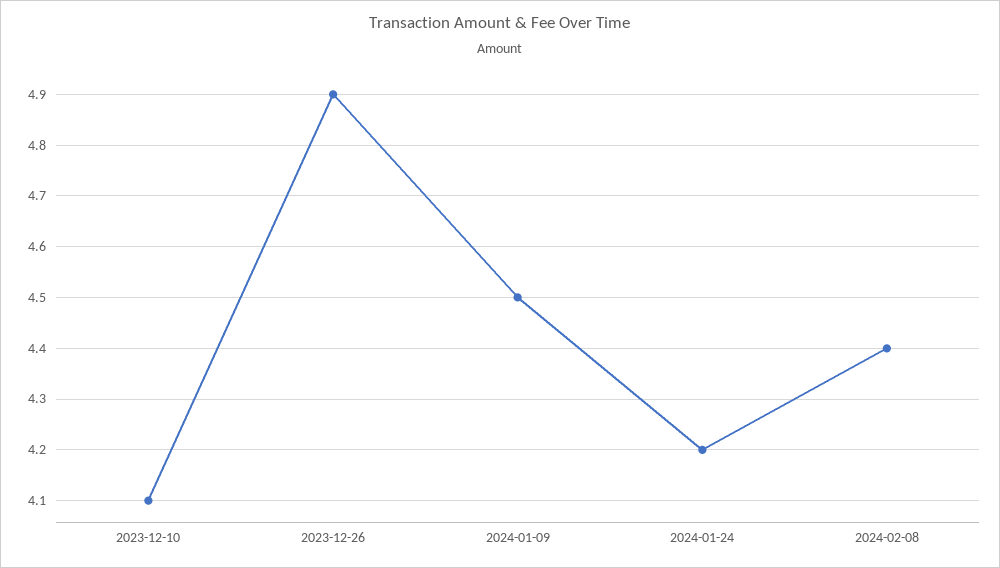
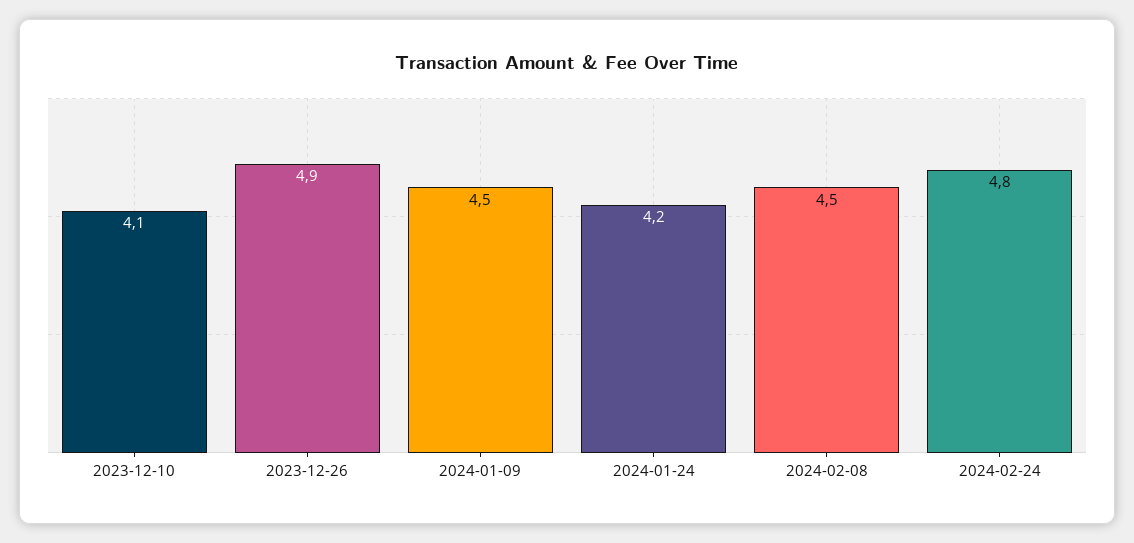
2024-02-08: 4.4 -> 4.5
2024-02-24: none -> 4.8

